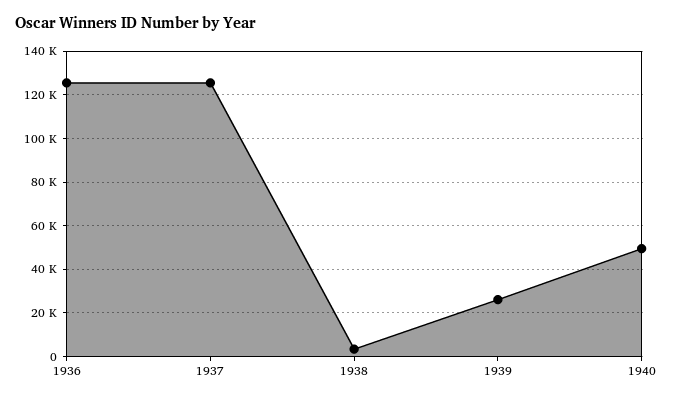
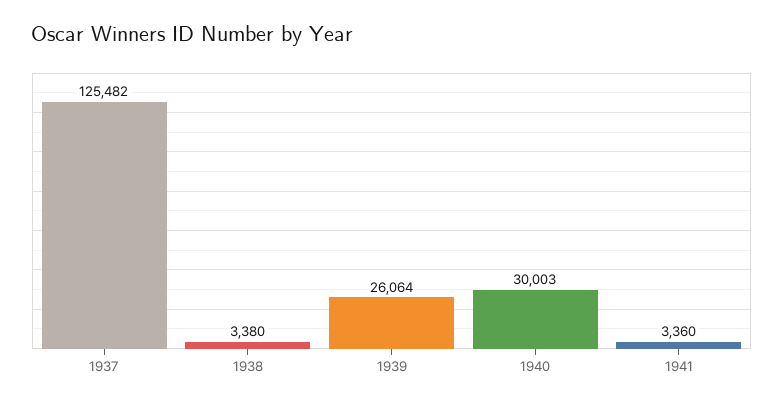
1936: 125000 -> none
1940: 50000 -> 30003
1941: none -> 3360

